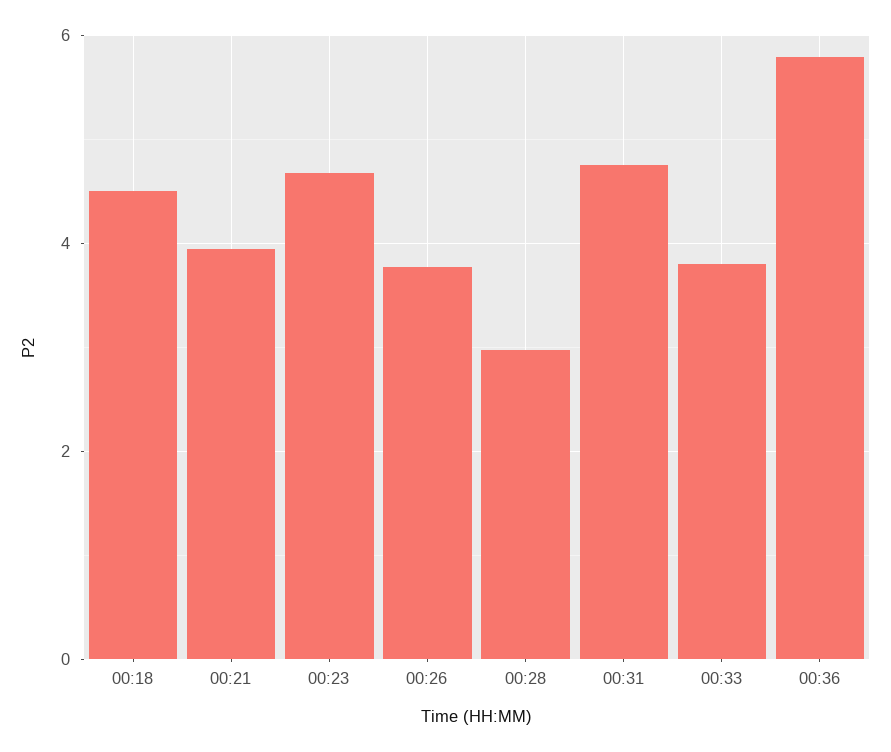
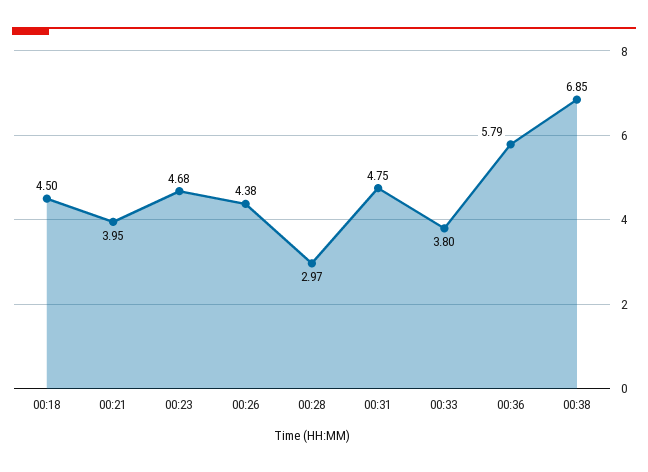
00:26: 3.8 -> 4.38
00:38: none -> 6.85

